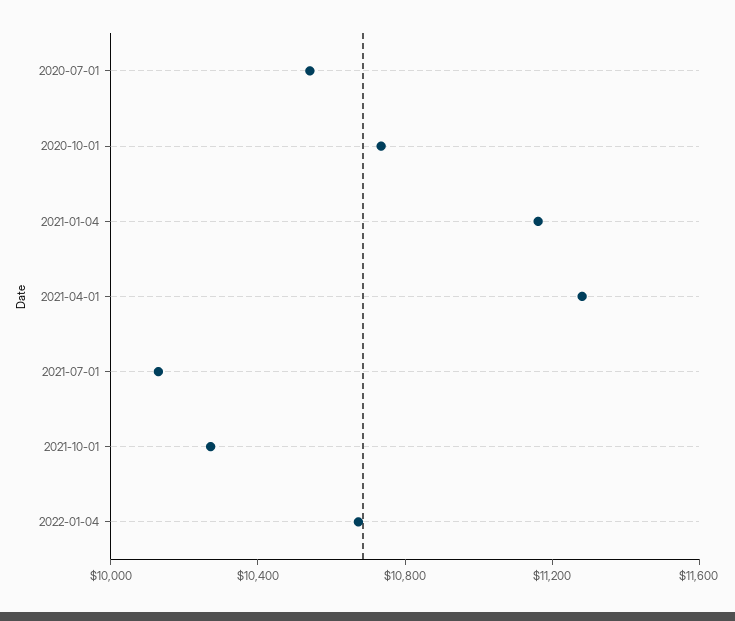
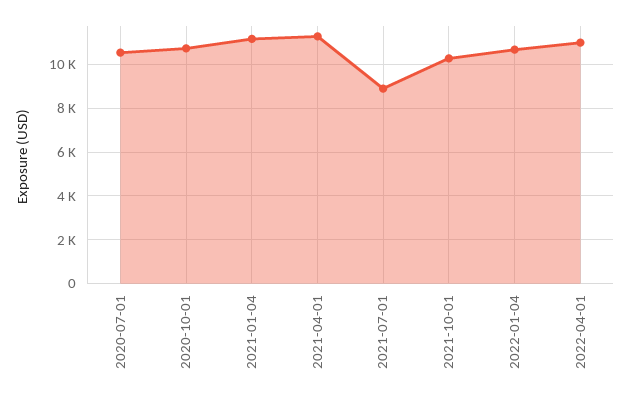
2021-07-01: 10100 -> 9000
2022-04-01: none -> 11000

